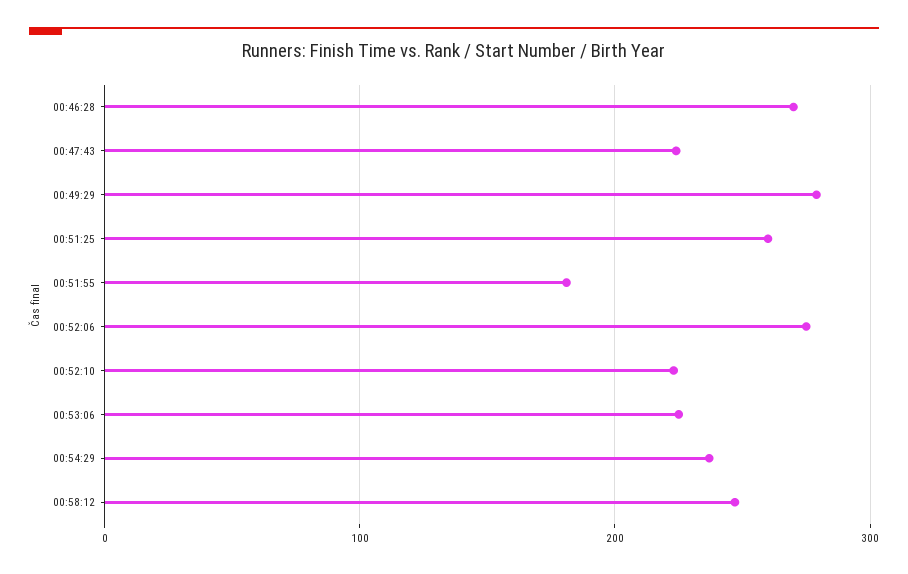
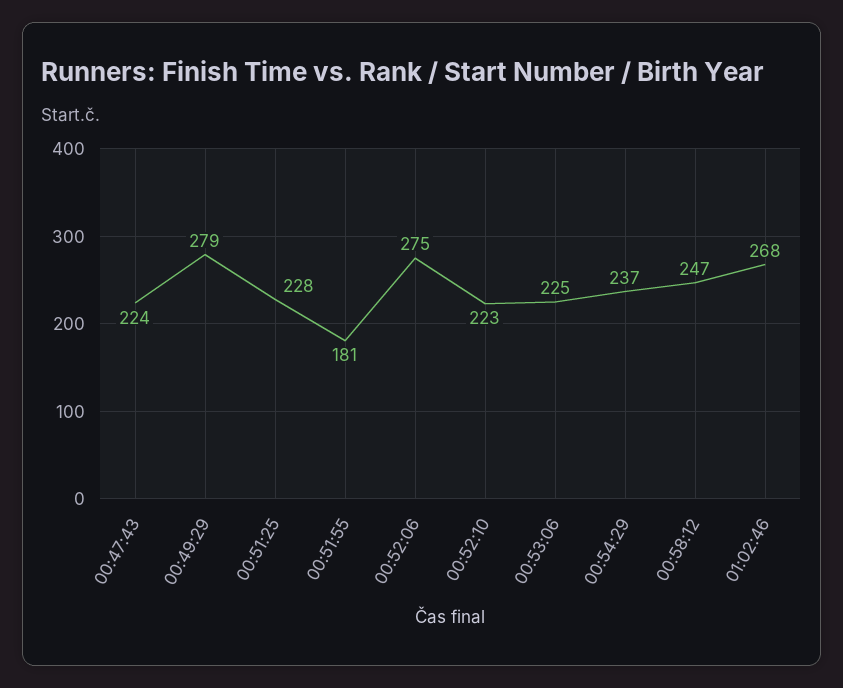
00:46:28: 270 -> none
00:51:25: 260 -> 228
01:02:46: none -> 268

